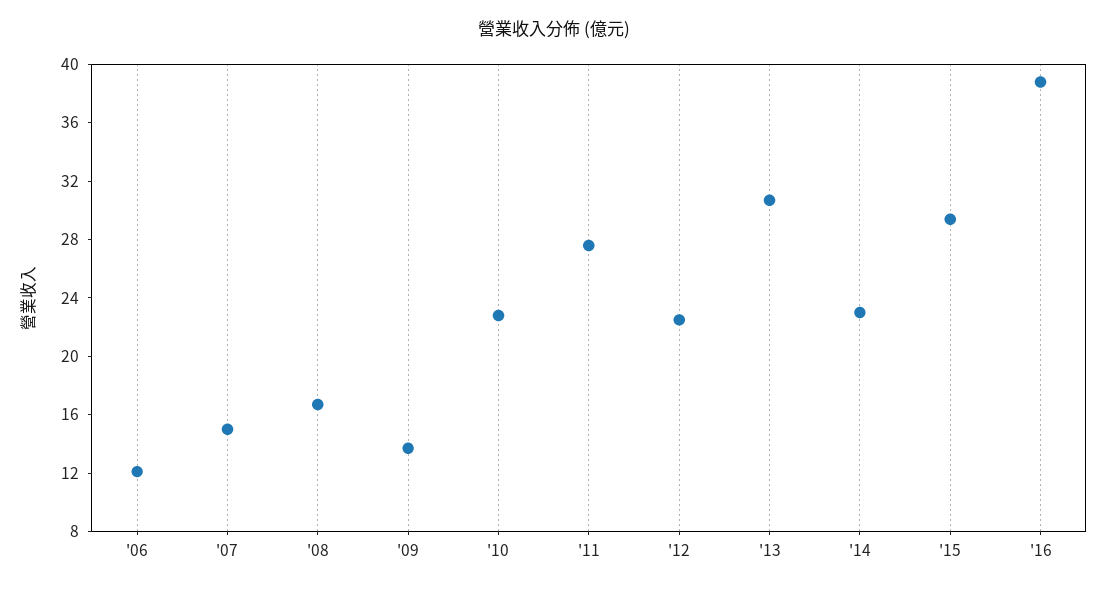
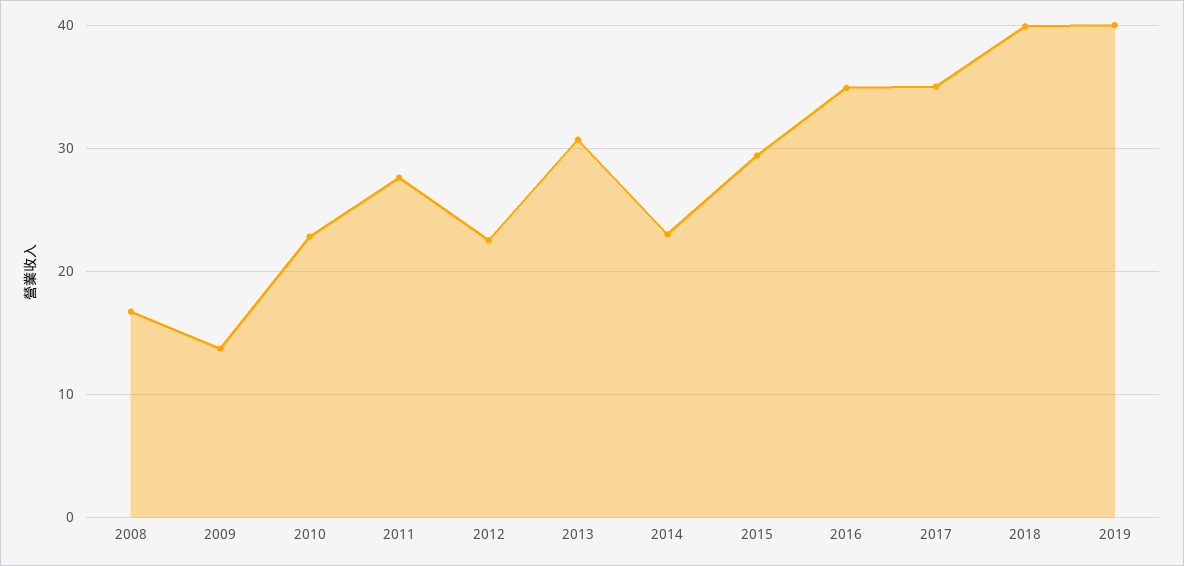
'06: 12 -> none
'07: 15 -> none
'16: 39 -> 35
2017: none -> 35
2018: none -> 40
2019: none -> 40

